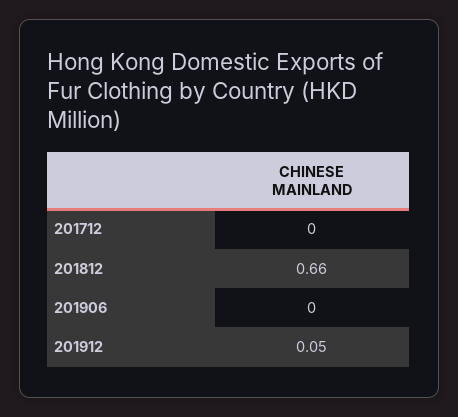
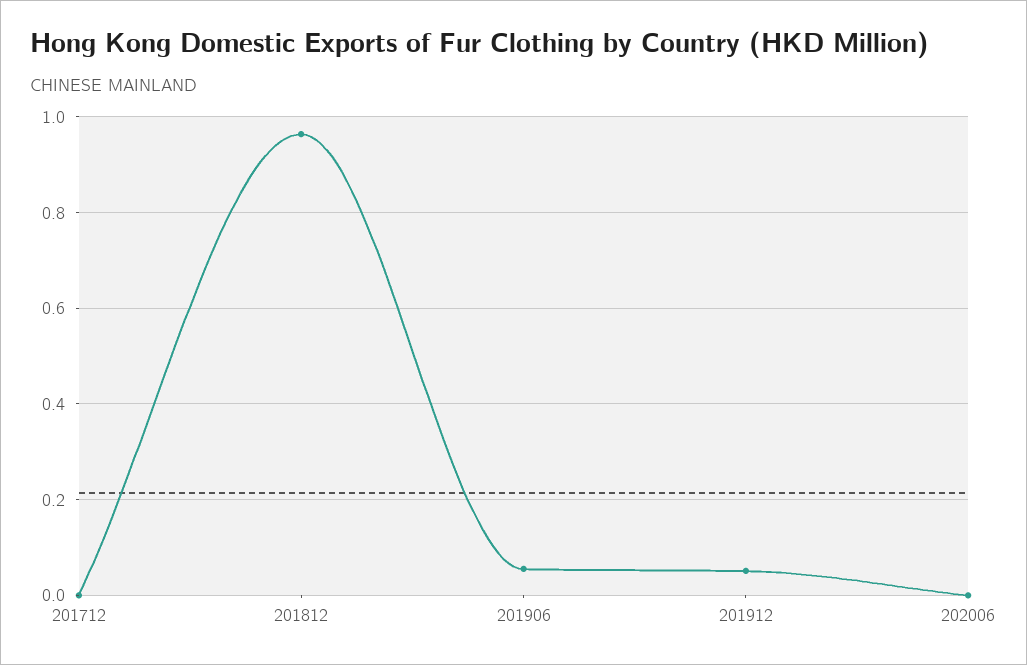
201812: 0.66 -> 0.96
201906: 0 -> 0.06
202006: none -> 0

